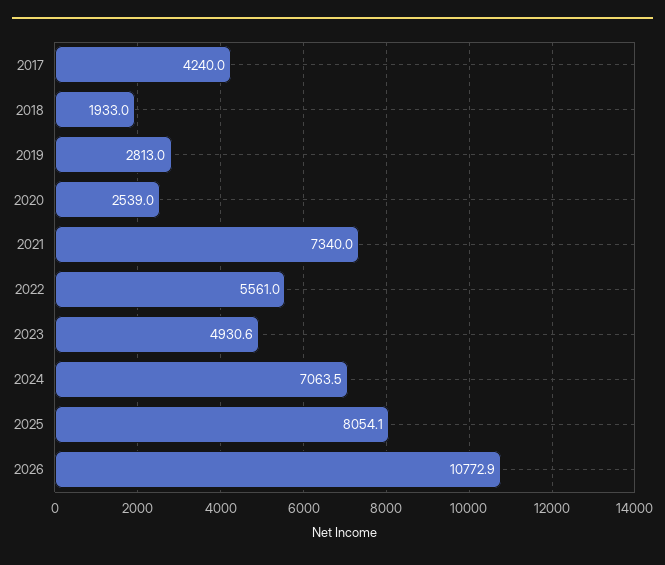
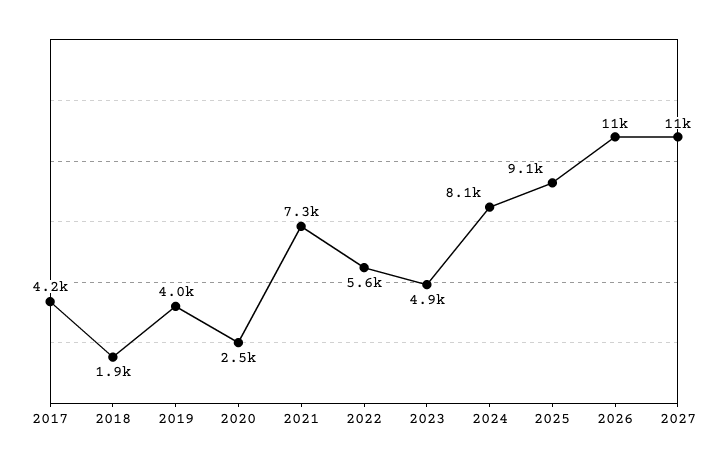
2019: 2813 -> 4000
2024: 7063.5 -> 8100
2025: 8054.1 -> 9100
2027: none -> 11000

